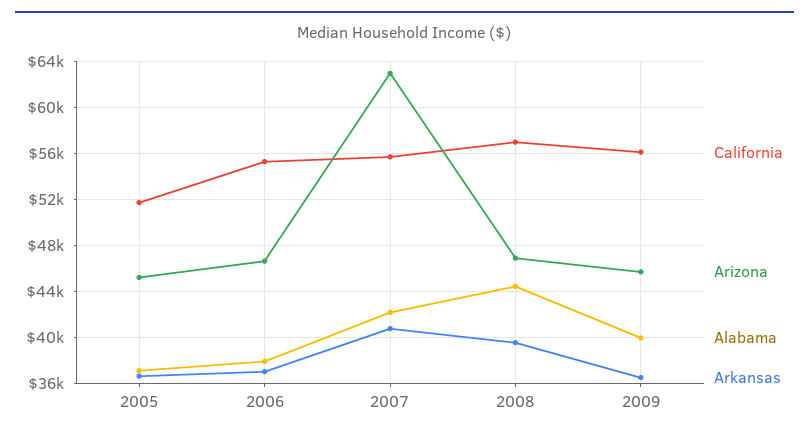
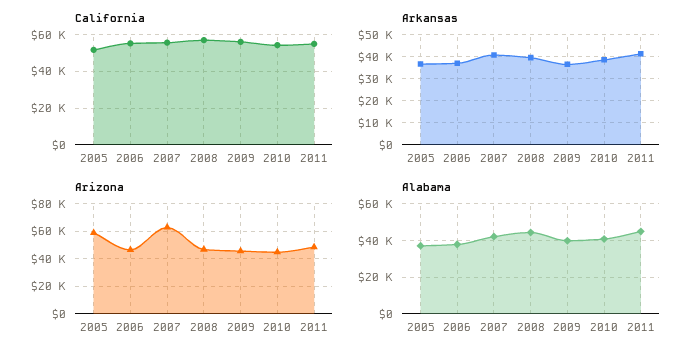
Arizona, 2005: 45000 -> 60000
California, 2010: none -> 55000
California, 2011: none -> 55000
Arkansas, 2010: none -> 40000
Arkansas, 2011: none -> 40000
Arizona, 2010: none -> 45000
Arizona, 2011: none -> 50000
Alabama, 2010: none -> 40000
Alabama, 2011: none -> 45000

